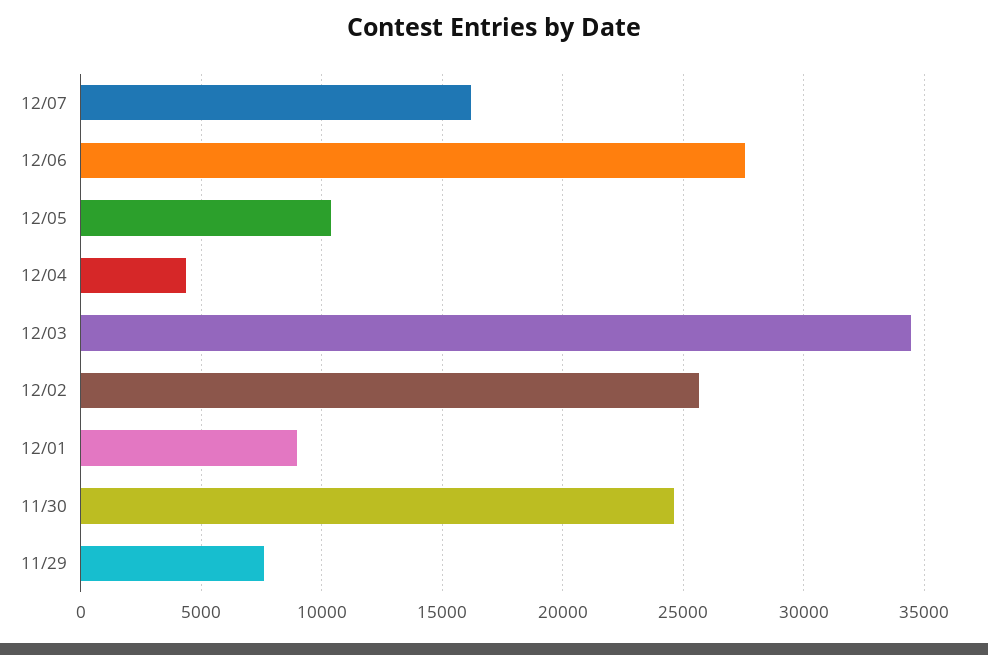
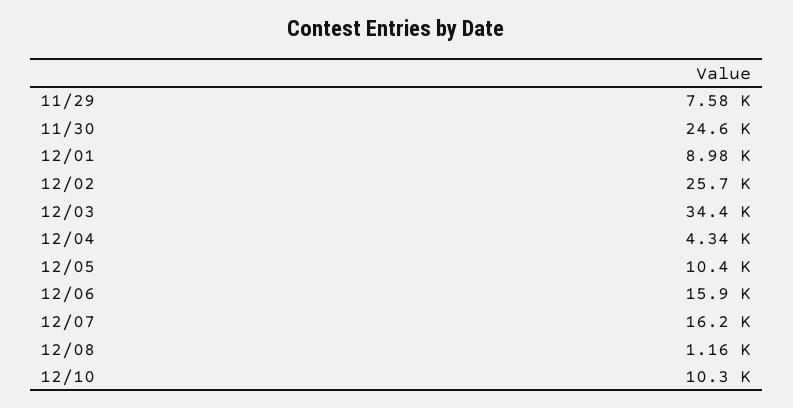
12/06: 27500 -> 15900
12/08: none -> 1160
12/10: none -> 10300

